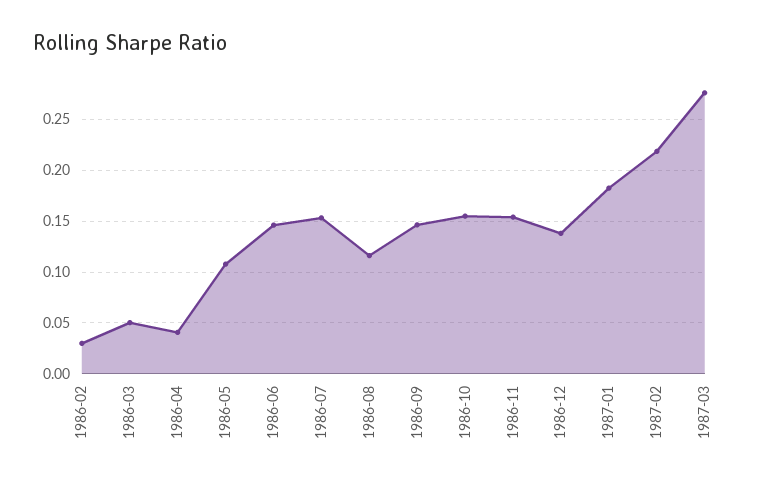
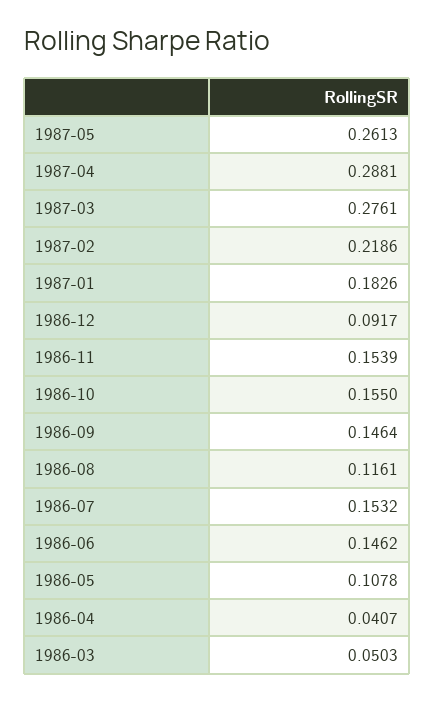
1986-02: 0.03 -> none
1986-12: 0.14 -> 0.0917
1987-05: none -> 0.2613
1987-04: none -> 0.2881

